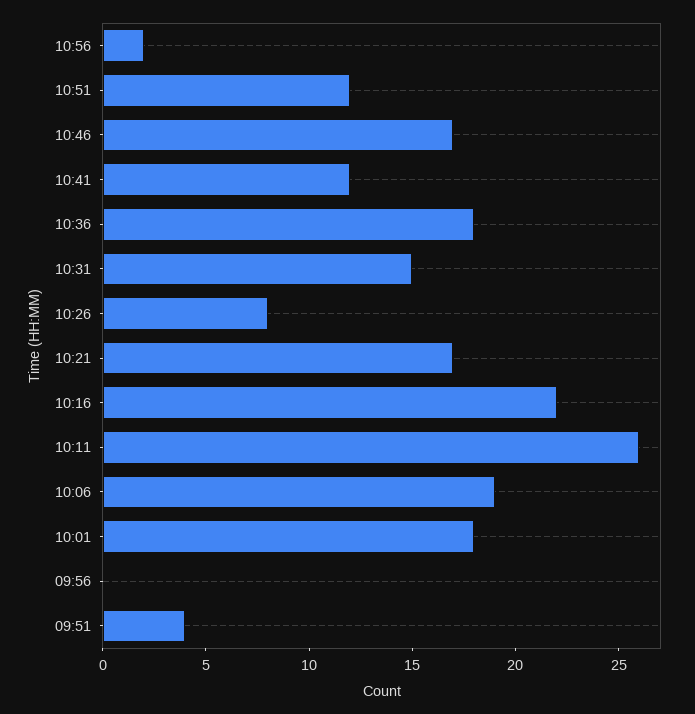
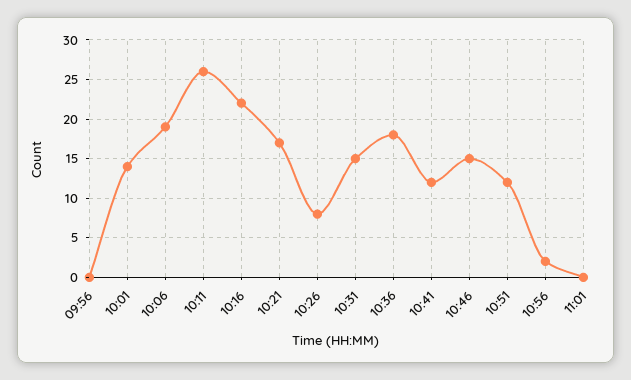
10:46: 17 -> 15
10:01: 18 -> 14
09:51: 4 -> none
11:01: none -> 0

